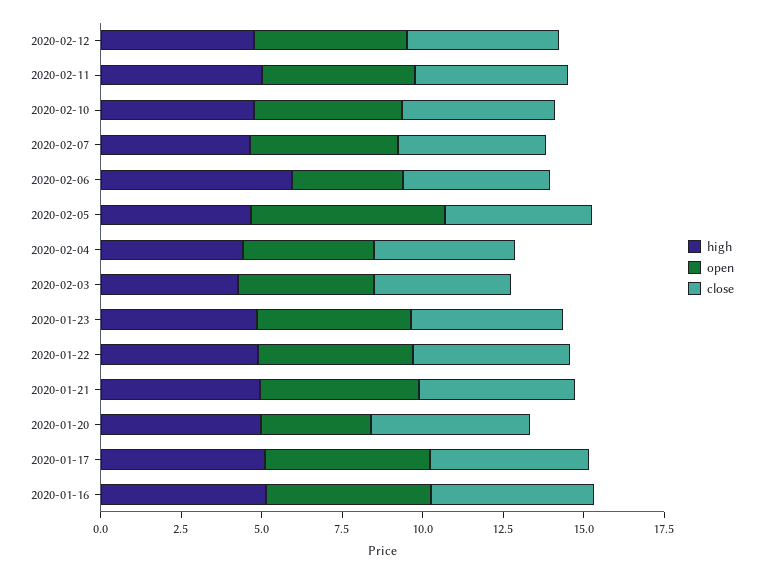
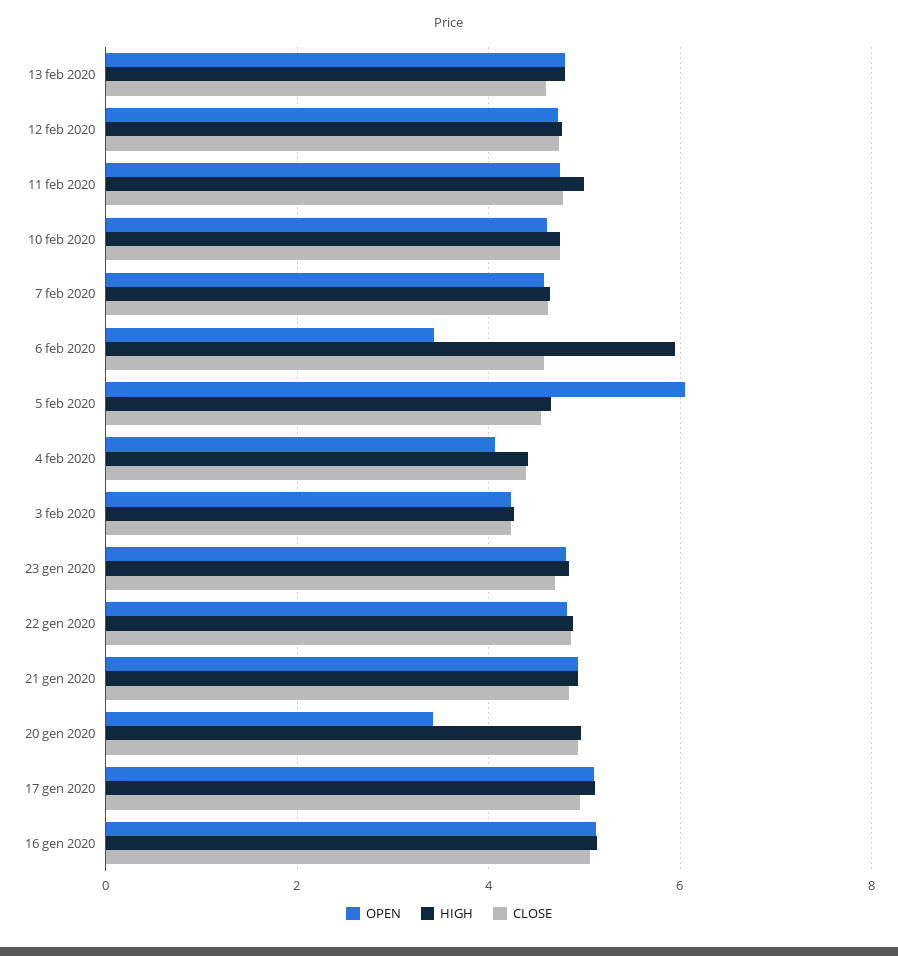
open, 13 feb 2020: none -> 4.8
high, 13 feb 2020: none -> 4.8
close, 13 feb 2020: none -> 4.6

